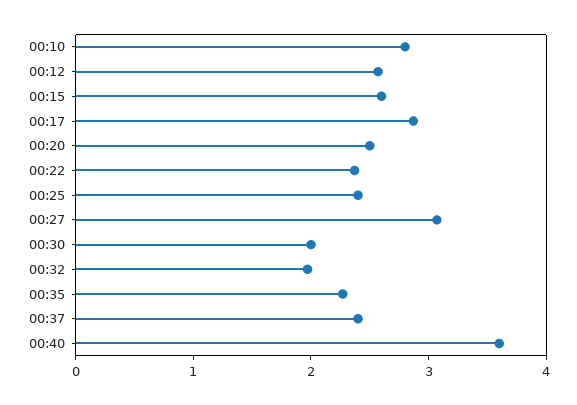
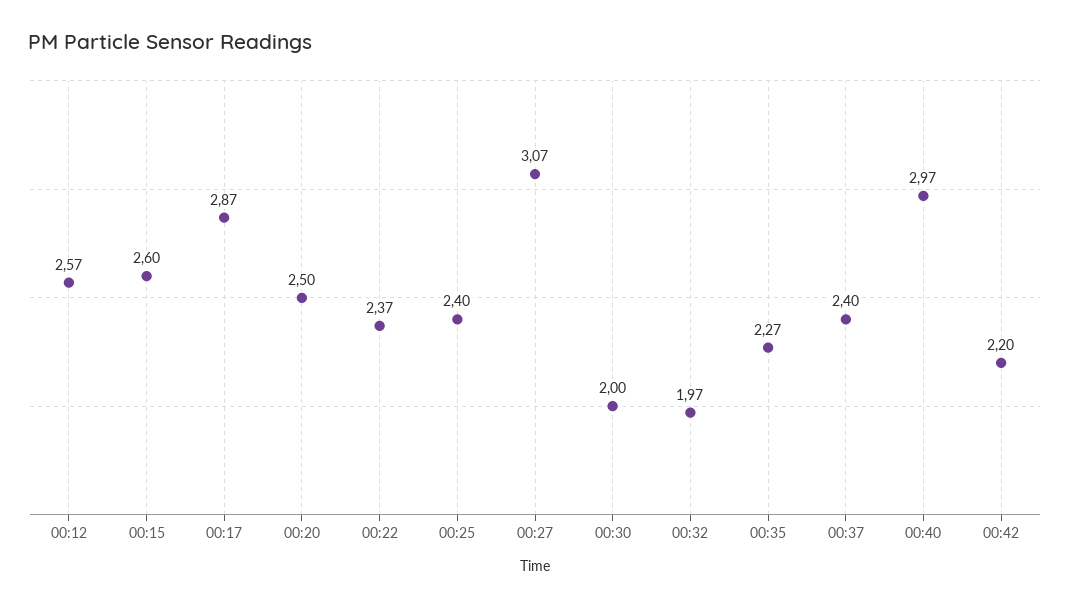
00:10: 2.8 -> none
00:40: 3.6 -> 2.97
00:42: none -> 2.2

